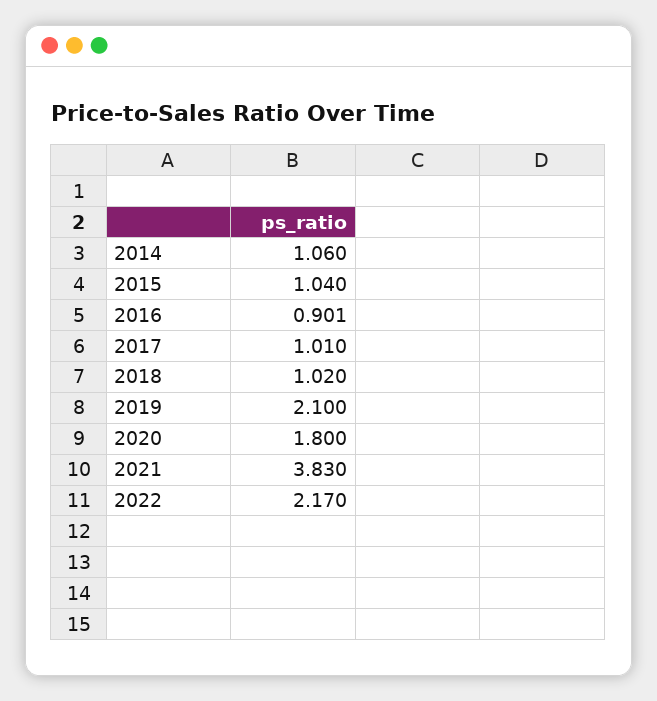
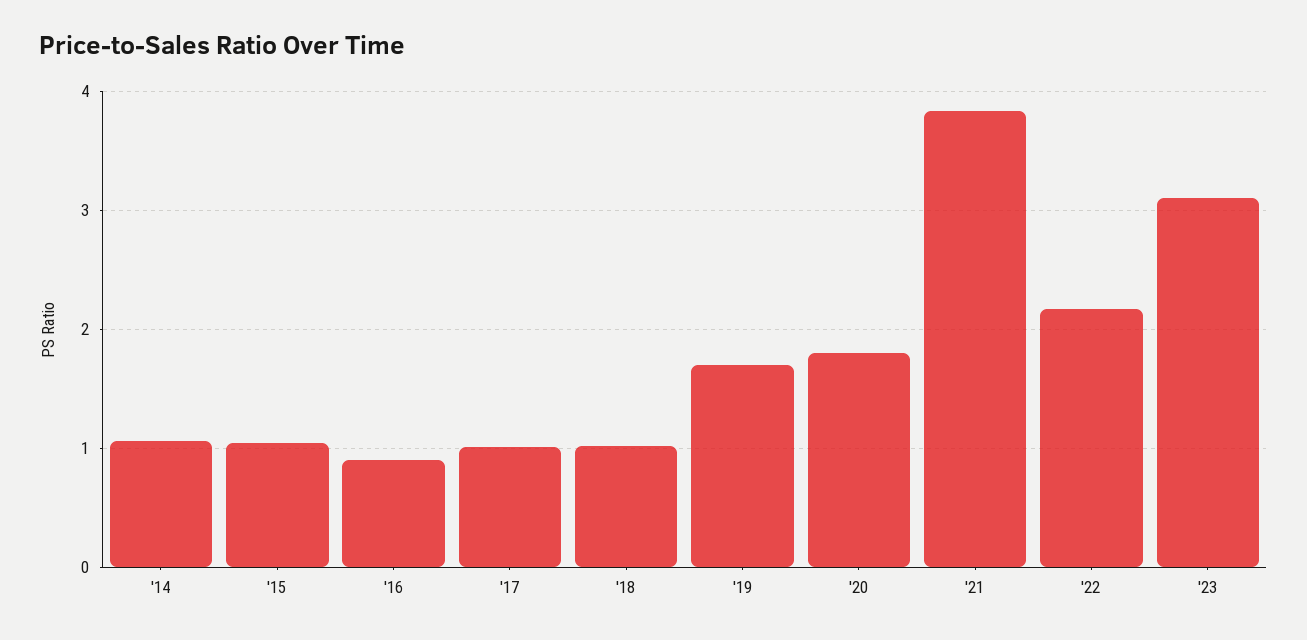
2019: 2.1 -> 1.7
'23: none -> 3.1

